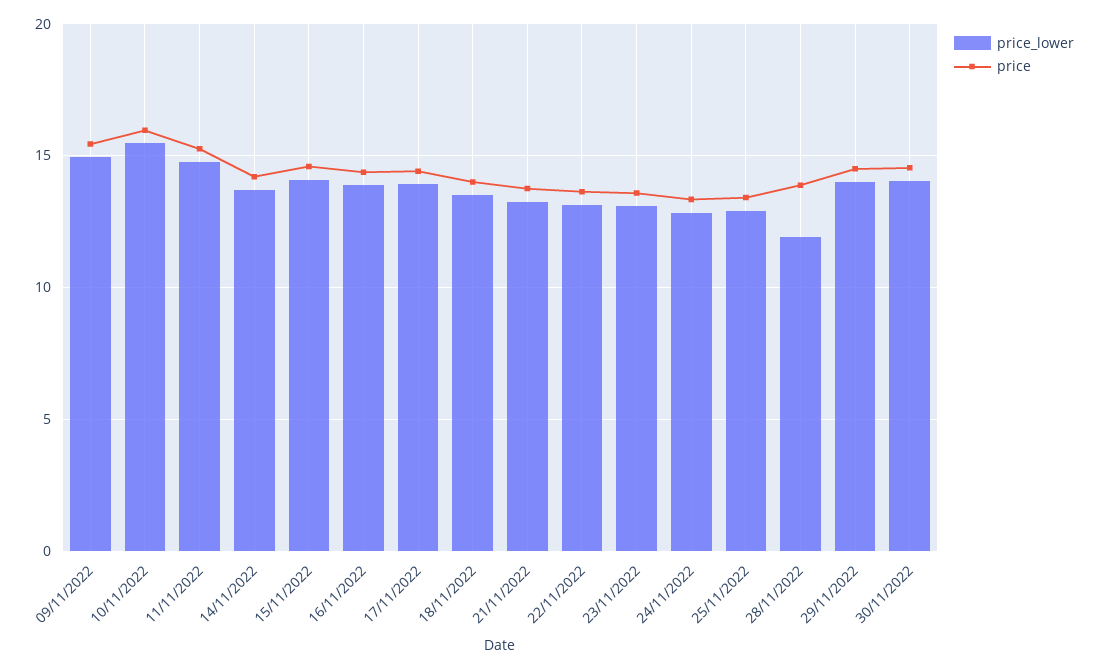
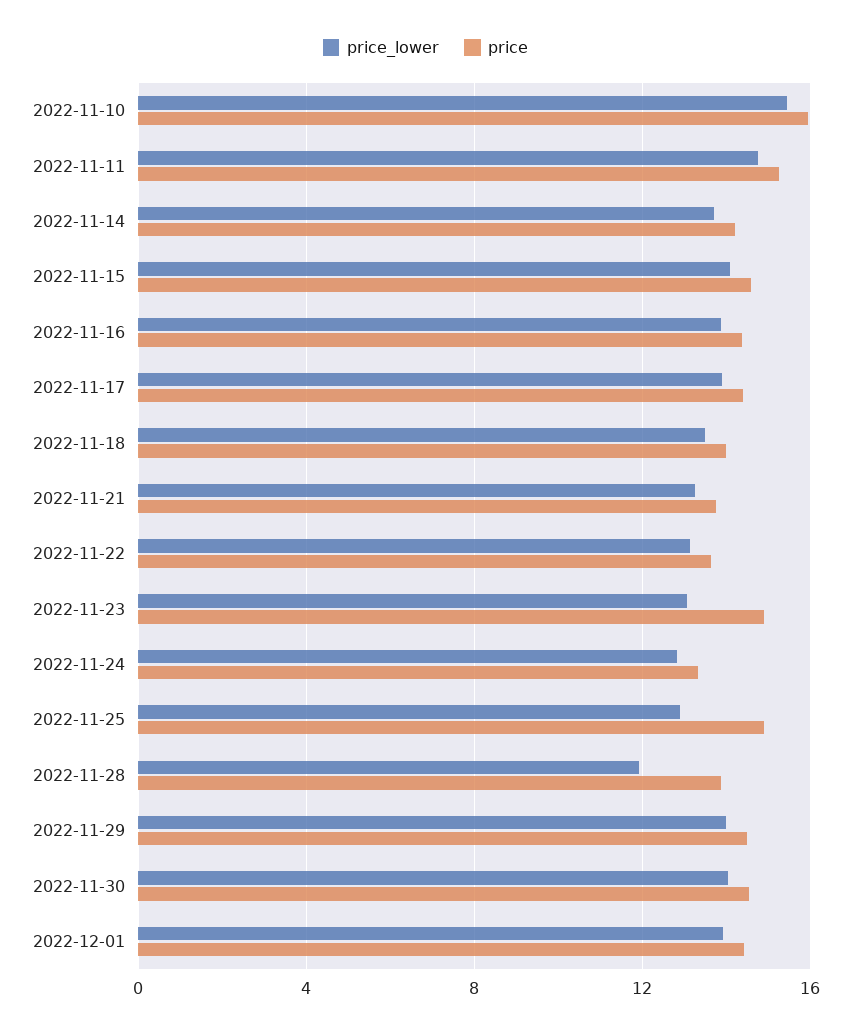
price_lower, 09/11/2022: 15 -> none
price, 09/11/2022: 15.5 -> none
price, 23/11/2022: 13.5 -> 15
price, 25/11/2022: 13.5 -> 15
price_lower, 2022-12-01: none -> 14
price, 2022-12-01: none -> 14.5

